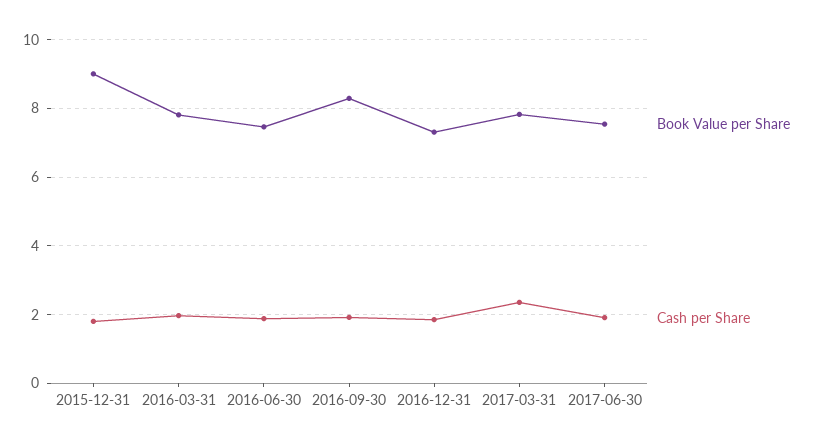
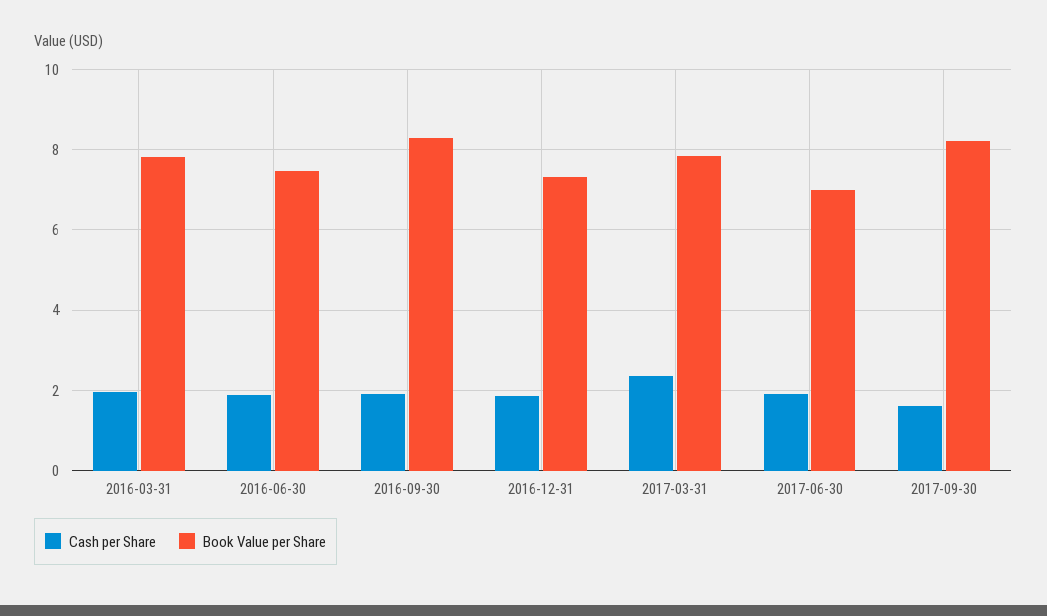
Book Value per Share, 2015-12-31: 9 -> none
Cash per Share, 2015-12-31: 1.8 -> none
Book Value per Share, 2017-06-30: 7.6 -> 7
Cash per Share, 2017-09-30: none -> 1.6
Book Value per Share, 2017-09-30: none -> 8.2

